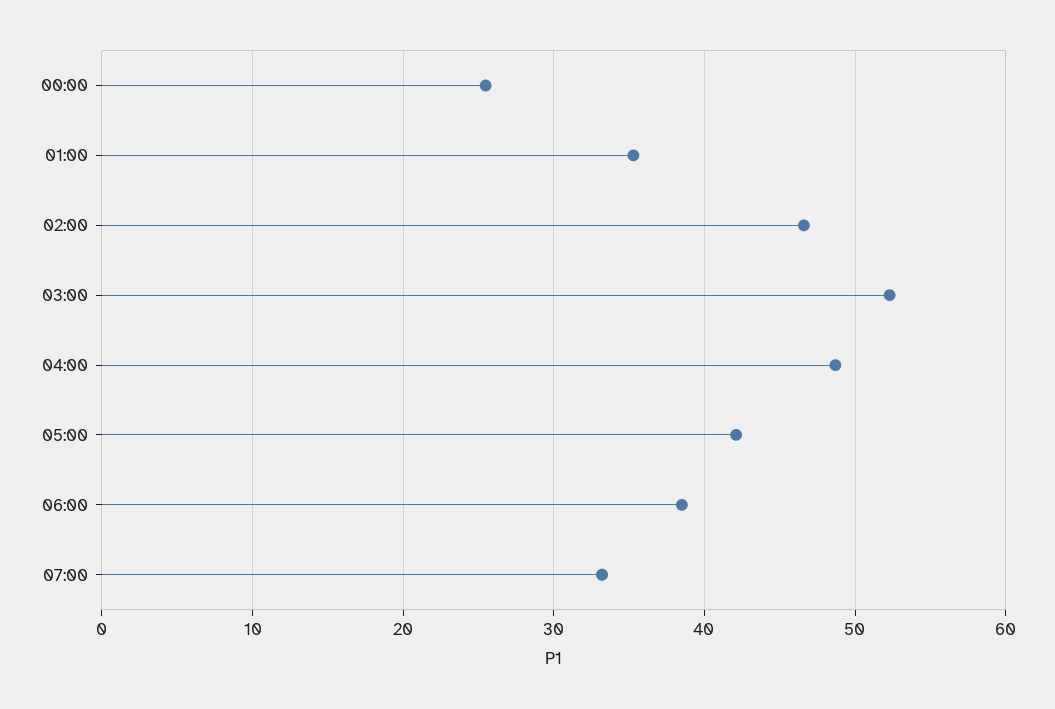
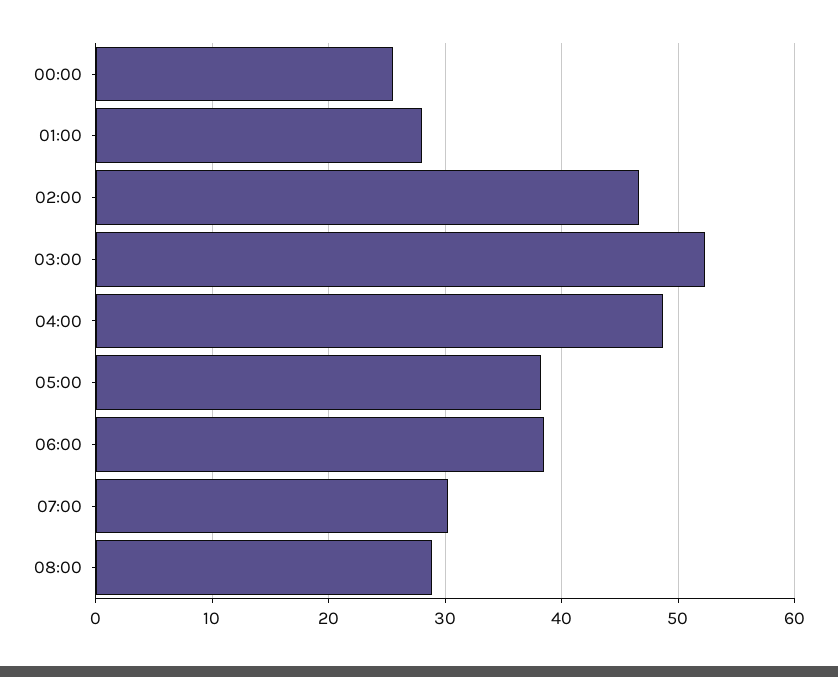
01:00: 35 -> 28
05:00: 42 -> 38
07:00: 33 -> 30
08:00: none -> 29

